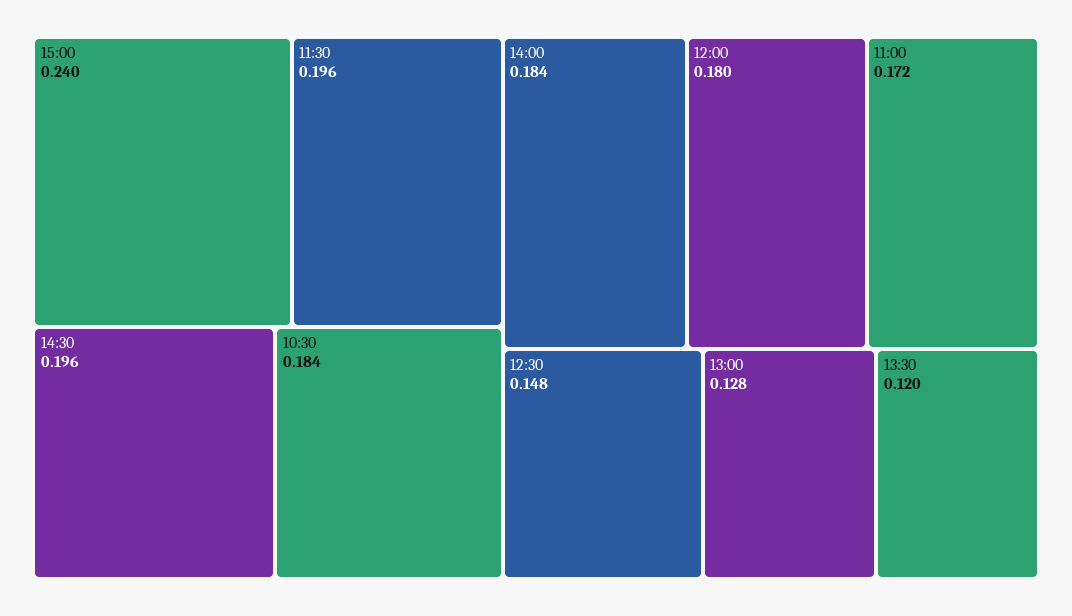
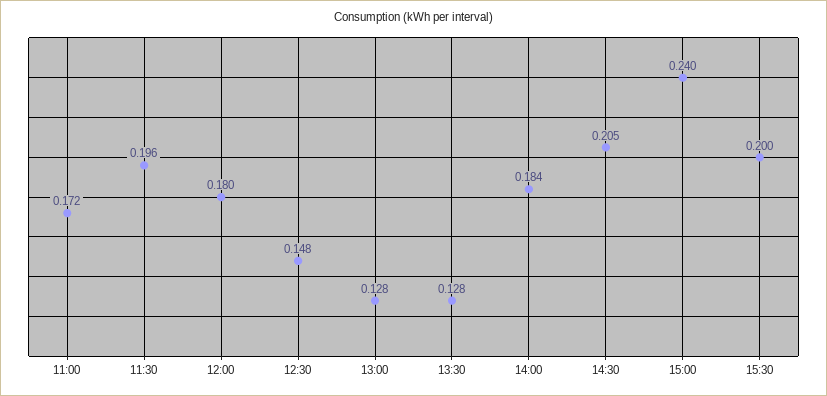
14:30: 0.196 -> 0.205
10:30: 0.184 -> none
13:30: 0.12 -> 0.128
15:30: none -> 0.2

